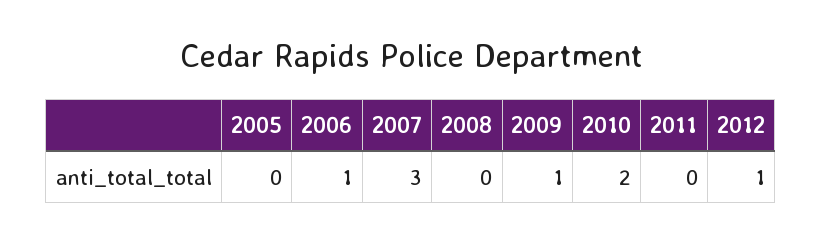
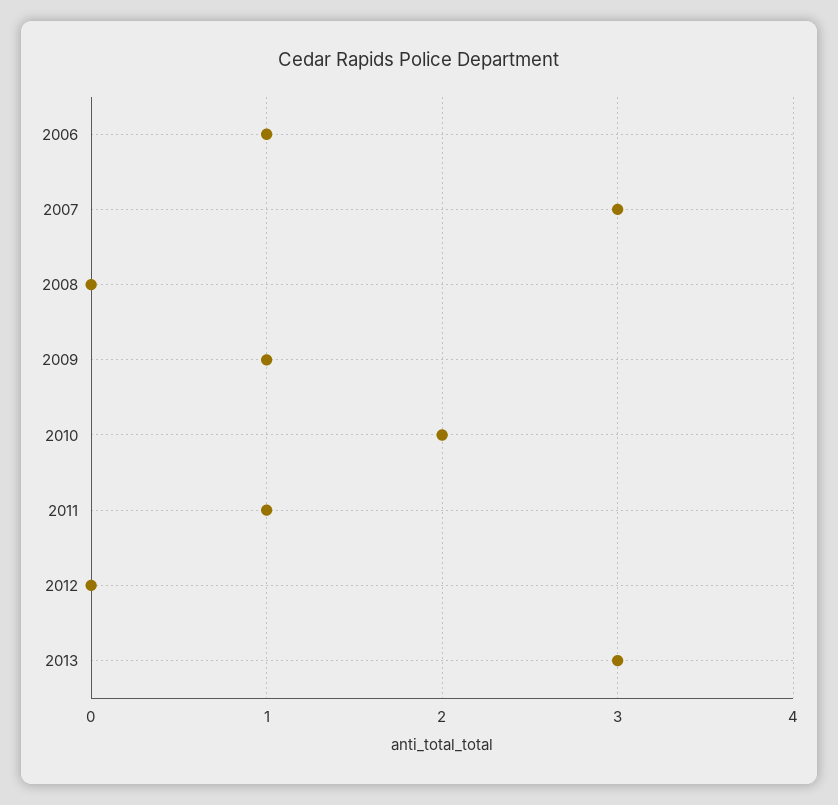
2005: 0 -> none
2011: 0 -> 1
2012: 1 -> 0
2013: none -> 3

